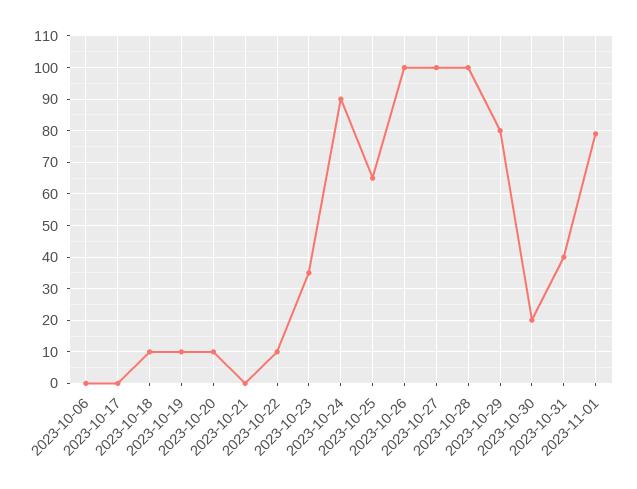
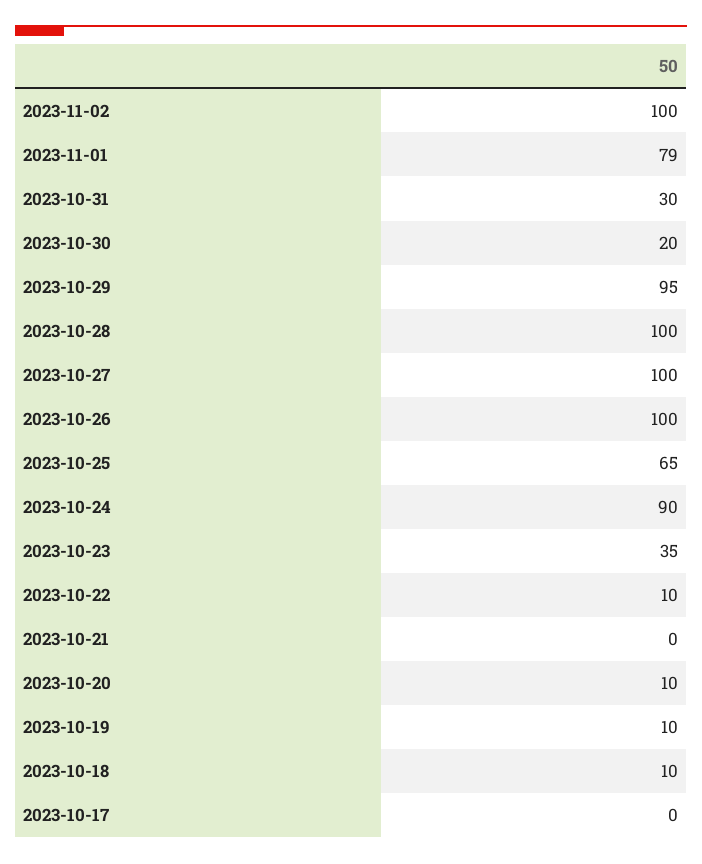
2023-10-06: 0 -> none
2023-10-29: 80 -> 95
2023-10-31: 40 -> 30
2023-11-02: none -> 100

